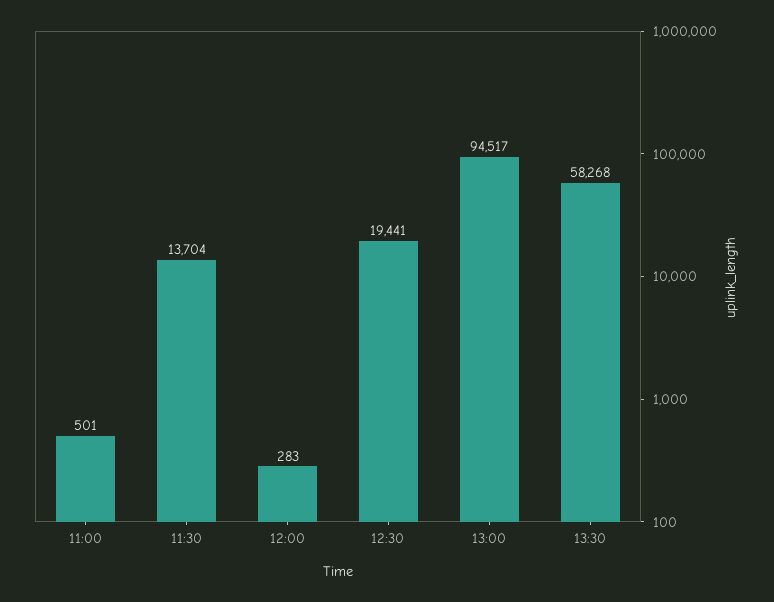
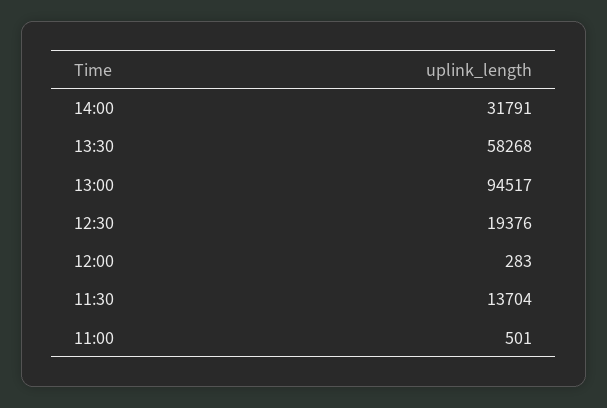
12:30: 19441 -> 19376
14:00: none -> 31791

